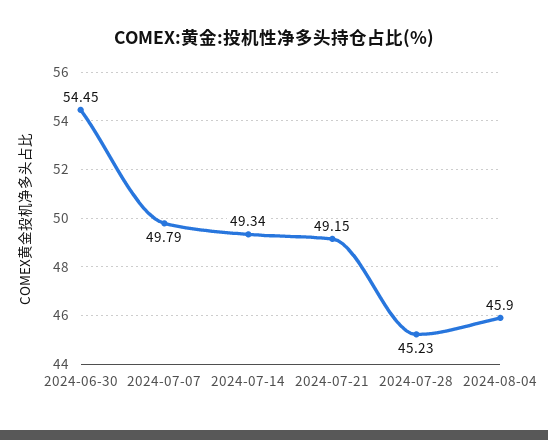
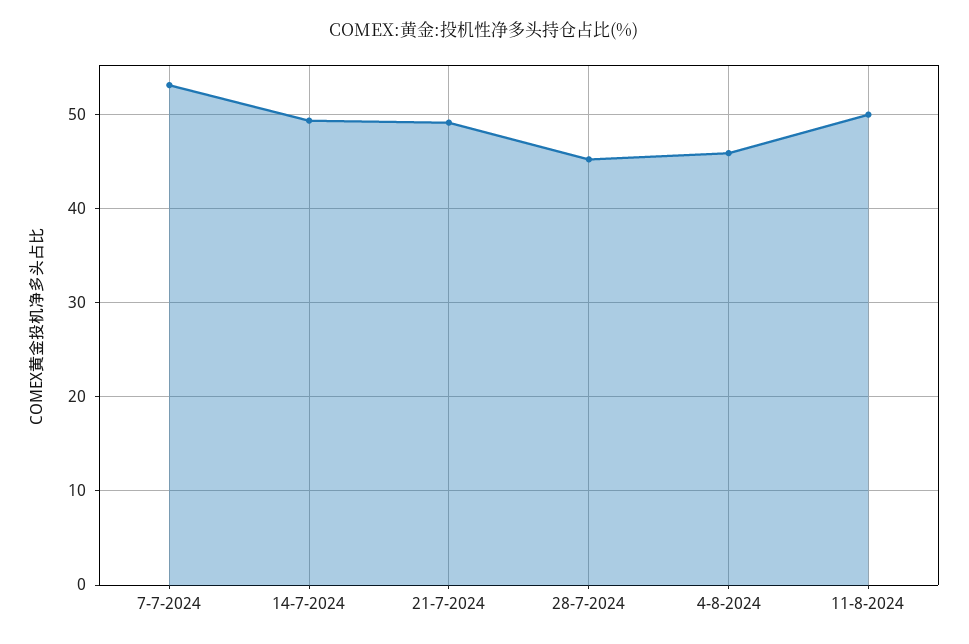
2024-06-30: 54.45 -> none
2024-07-07: 49.79 -> 53
11-8-2024: none -> 50

